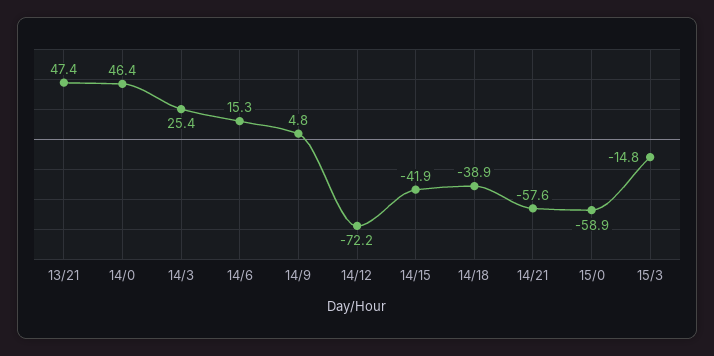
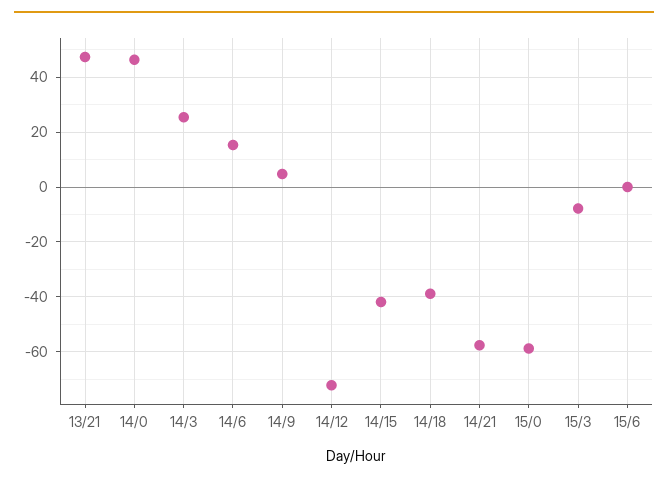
15/3: -14.8 -> -7.5
15/6: none -> 0

